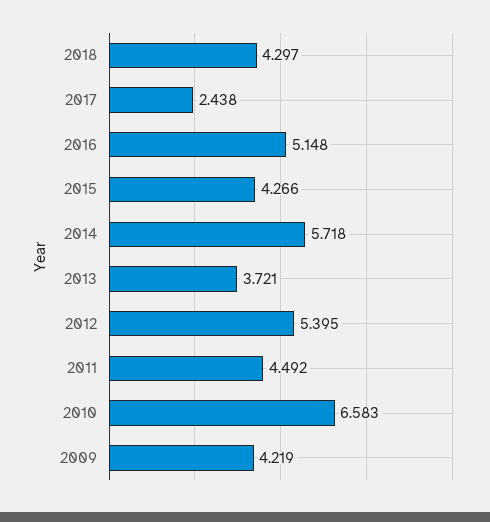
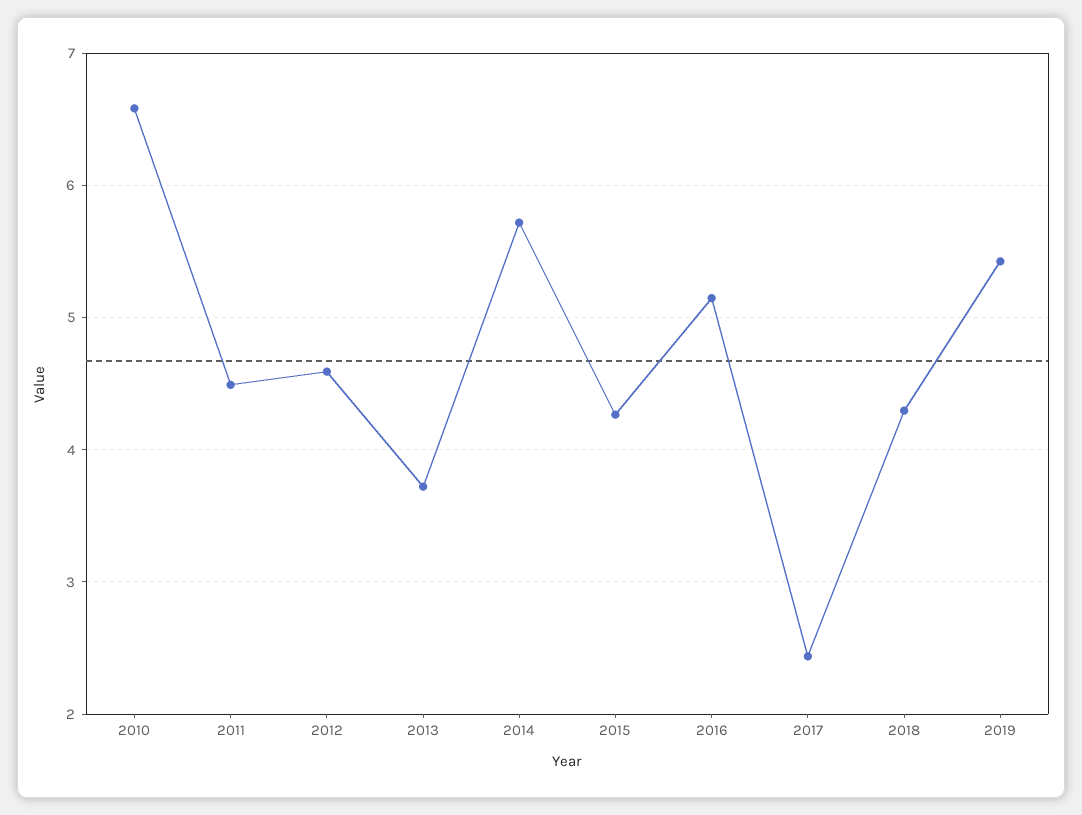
2012: 5.395 -> 4.6
2009: 4.219 -> none
2019: none -> 5.4

